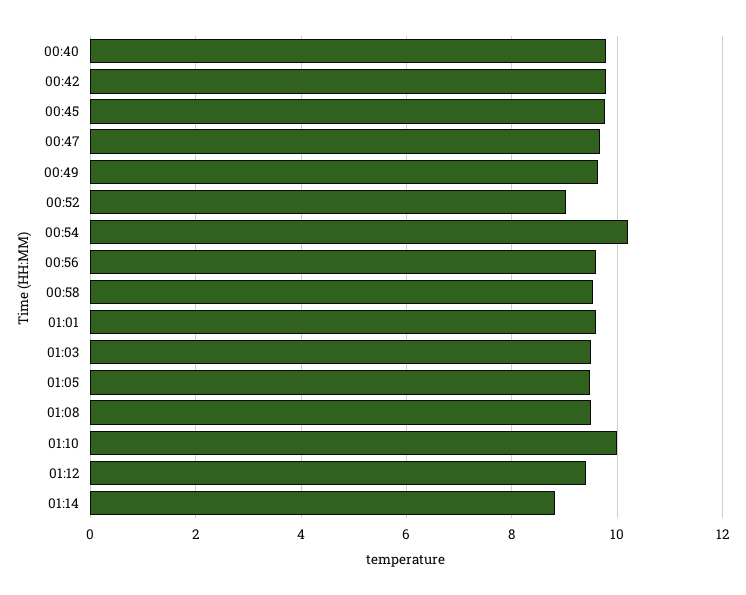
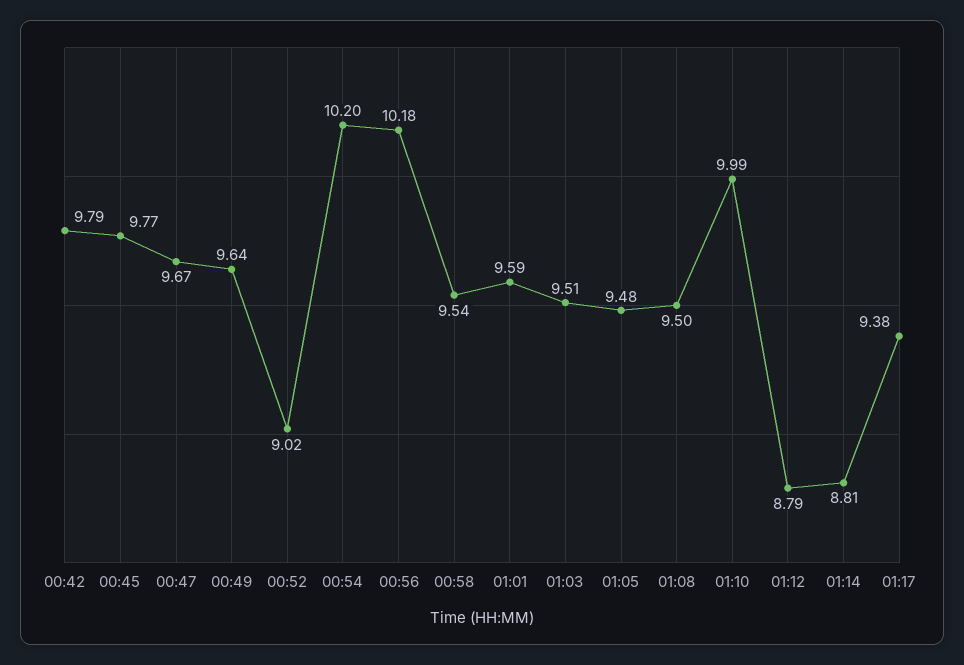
00:40: 9.8 -> none
00:56: 9.6 -> 10.18
01:12: 9.4 -> 8.79
01:17: none -> 9.38

